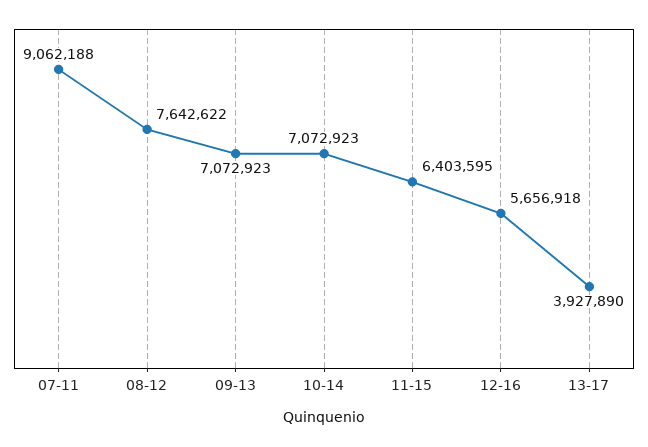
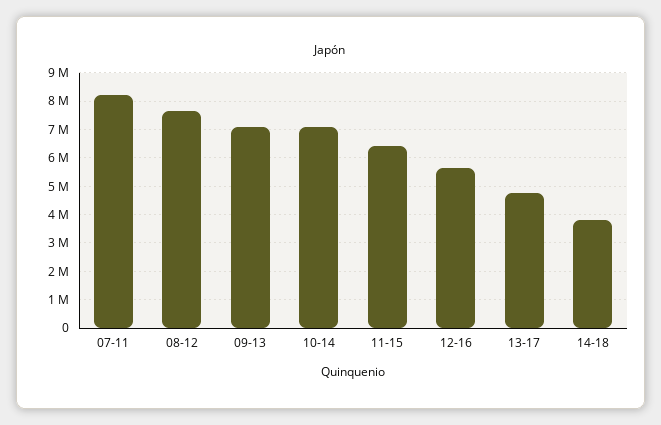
07-11: 9062188 -> 8250000
13-17: 3927890 -> 4750000
14-18: none -> 3750000

